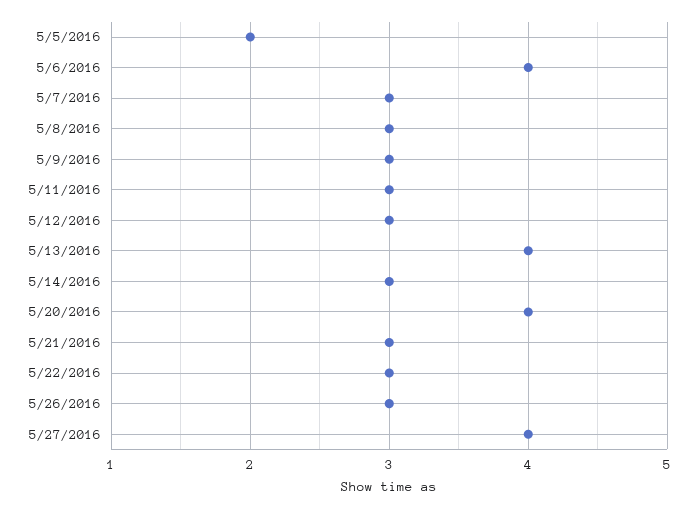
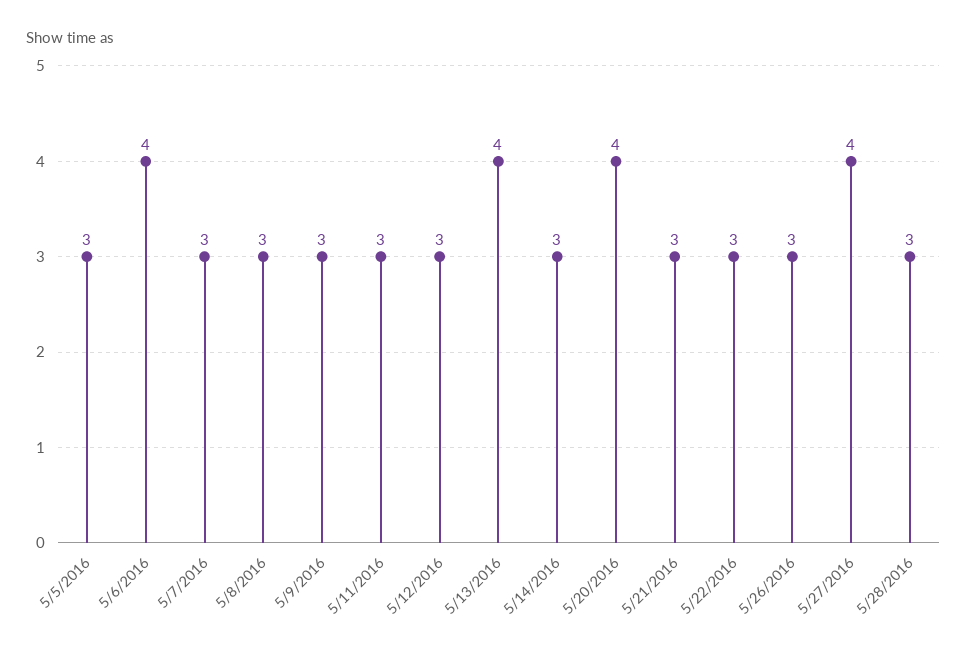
5/5/2016: 2 -> 3
5/28/2016: none -> 3

